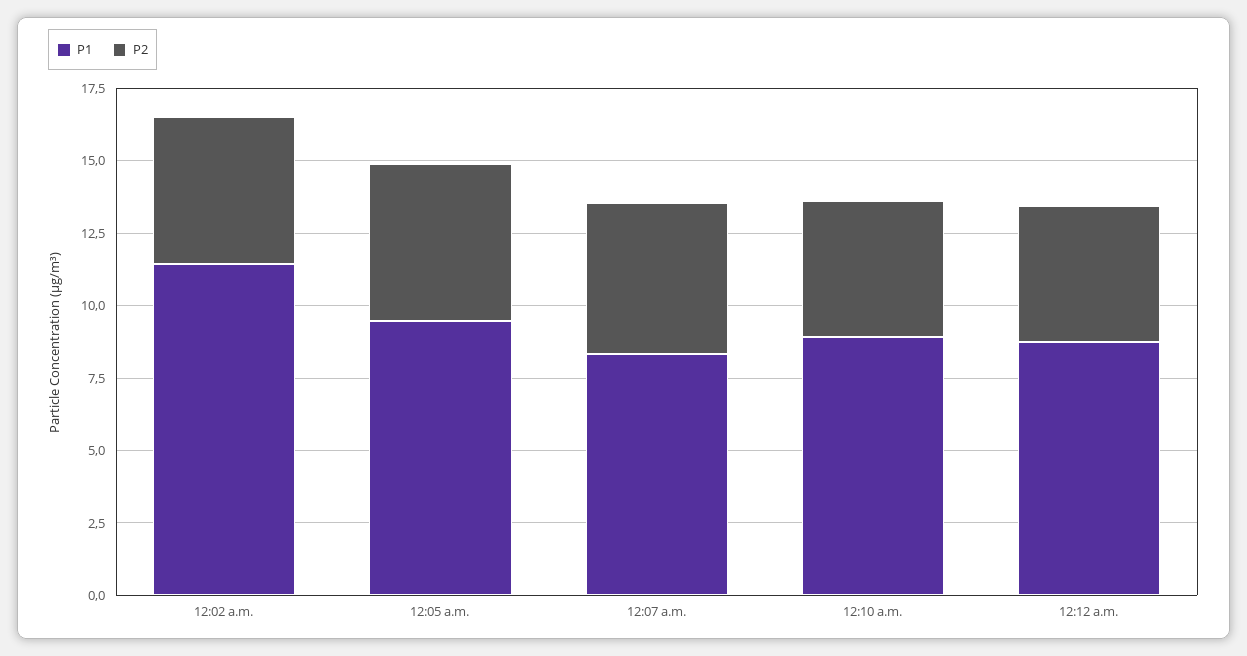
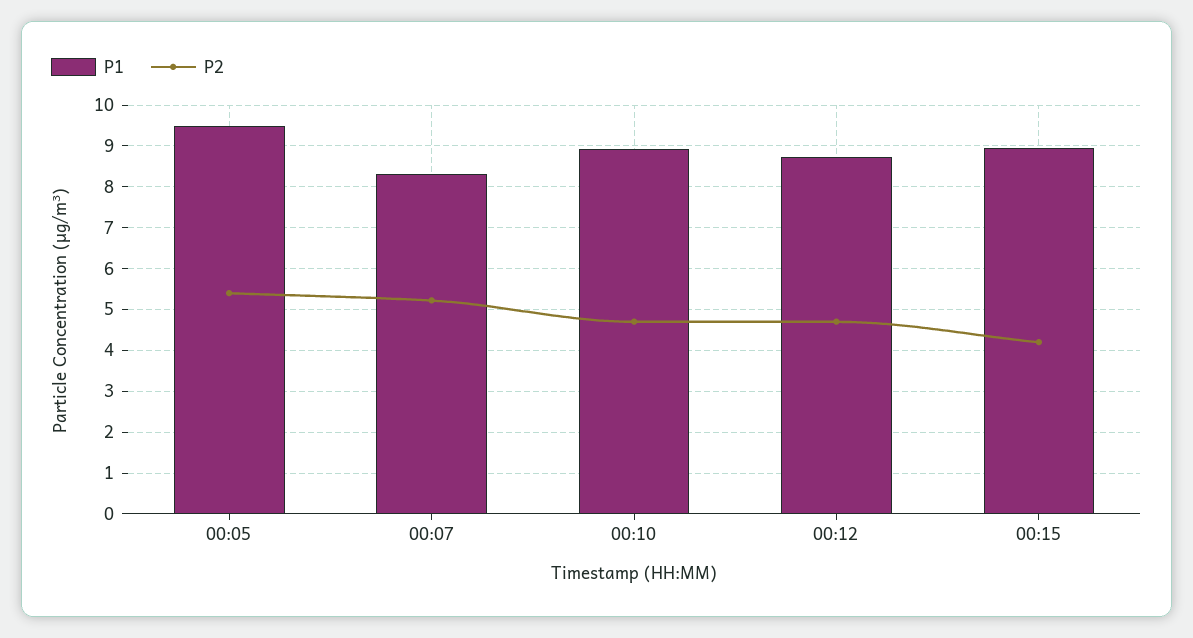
P1, 12:02 a.m.: 11.5 -> none
P2, 12:02 a.m.: 5 -> none
P1, 00:15: none -> 9
P2, 00:15: none -> 4.2

